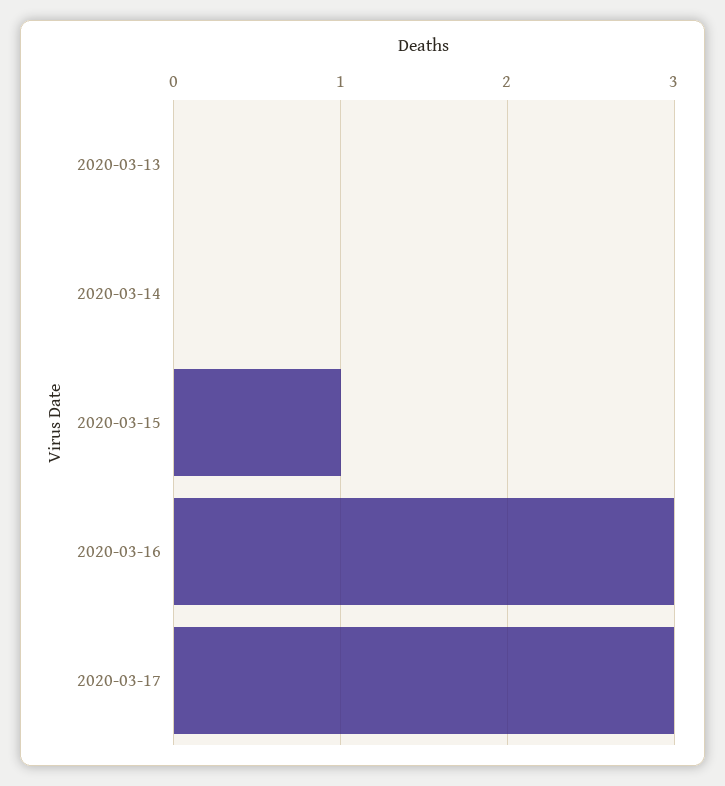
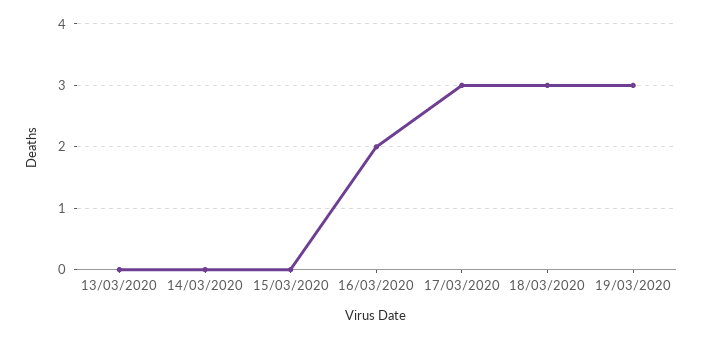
2020-03-15: 1 -> 0
2020-03-16: 3 -> 2
18/03/2020: none -> 3
19/03/2020: none -> 3

